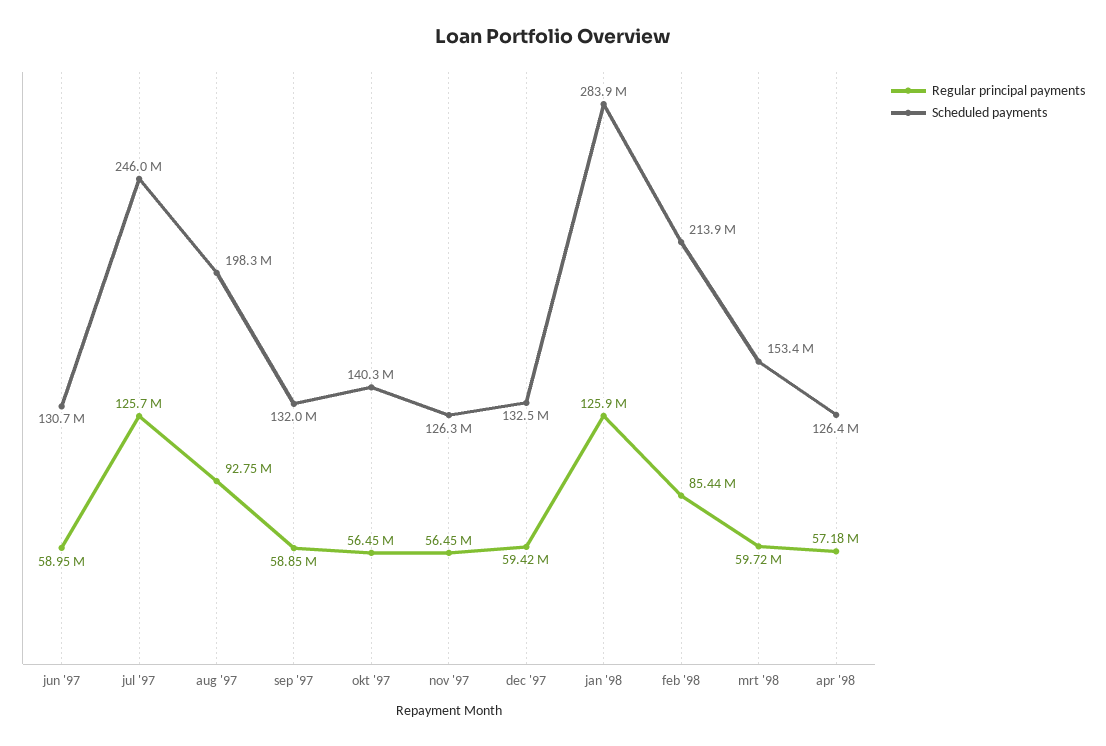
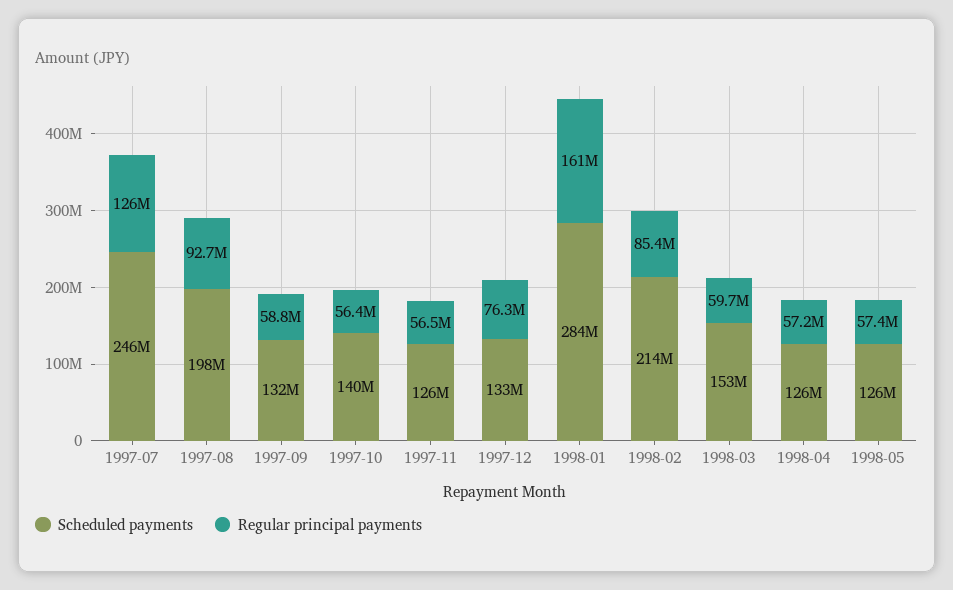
Regular principal payments, jun '97: 58950000 -> none
Scheduled payments, jun '97: 130700000 -> none
Regular principal payments, dec '97: 59420000 -> 76300000
Regular principal payments, jan '98: 125900000 -> 161000000
Scheduled payments, 1998-05: none -> 126000000
Regular principal payments, 1998-05: none -> 57400000

